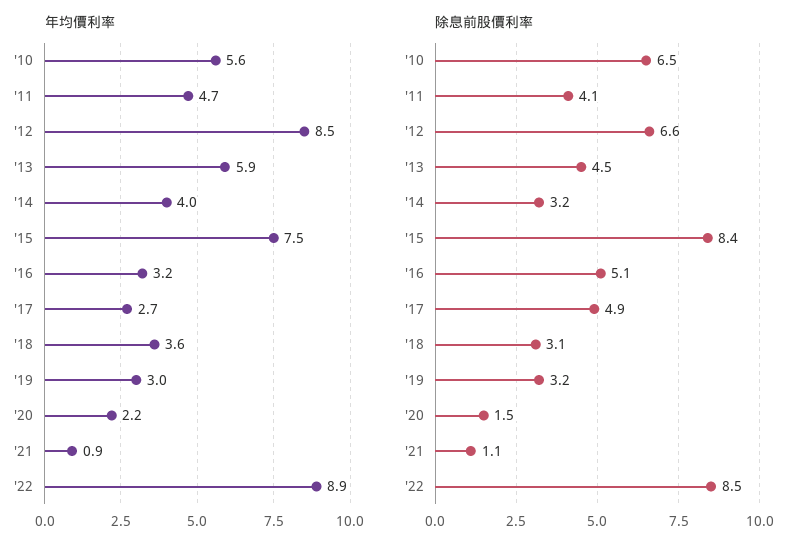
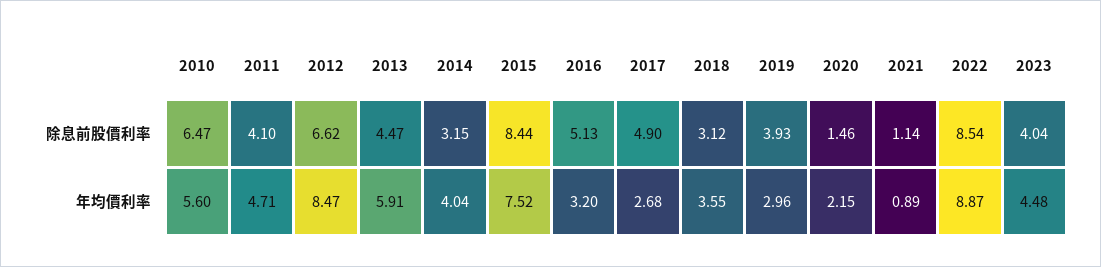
除息前股價利率, '19: 3.2 -> 3.93
除息前股價利率, 2023: none -> 4.04
年均價利率, 2023: none -> 4.48

